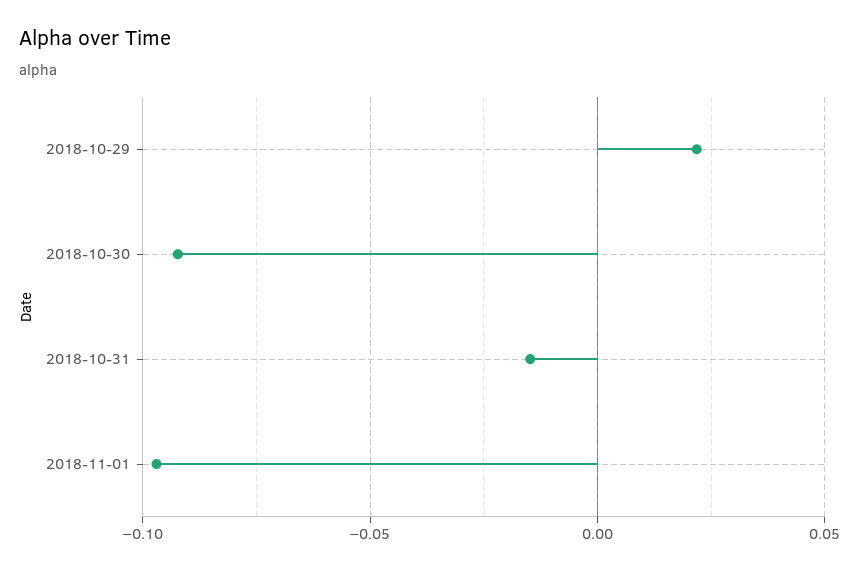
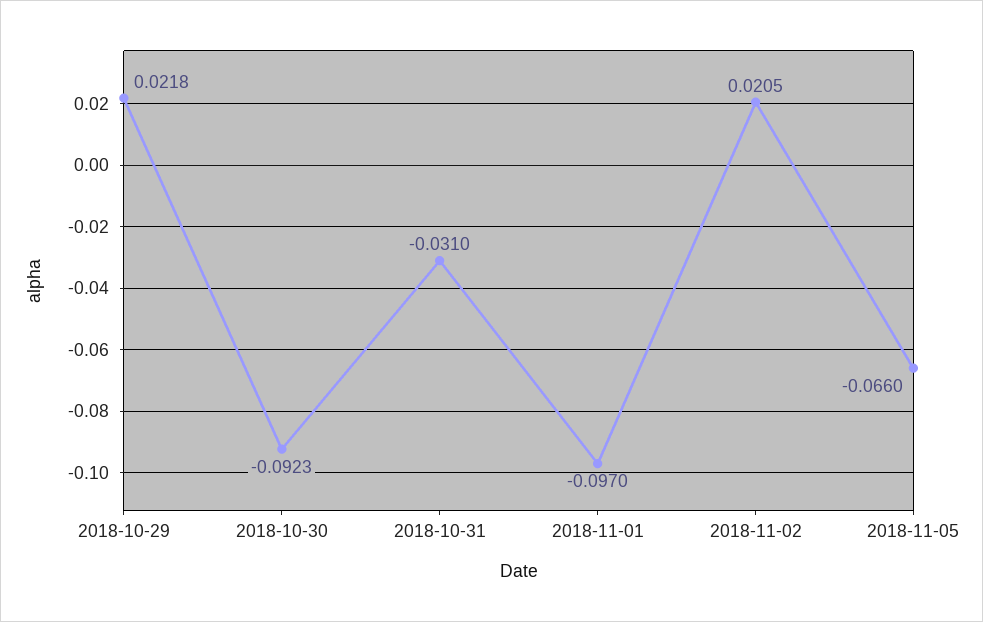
2018-10-31: -0.015 -> -0.031
2018-11-02: none -> 0.0205
2018-11-05: none -> -0.066

